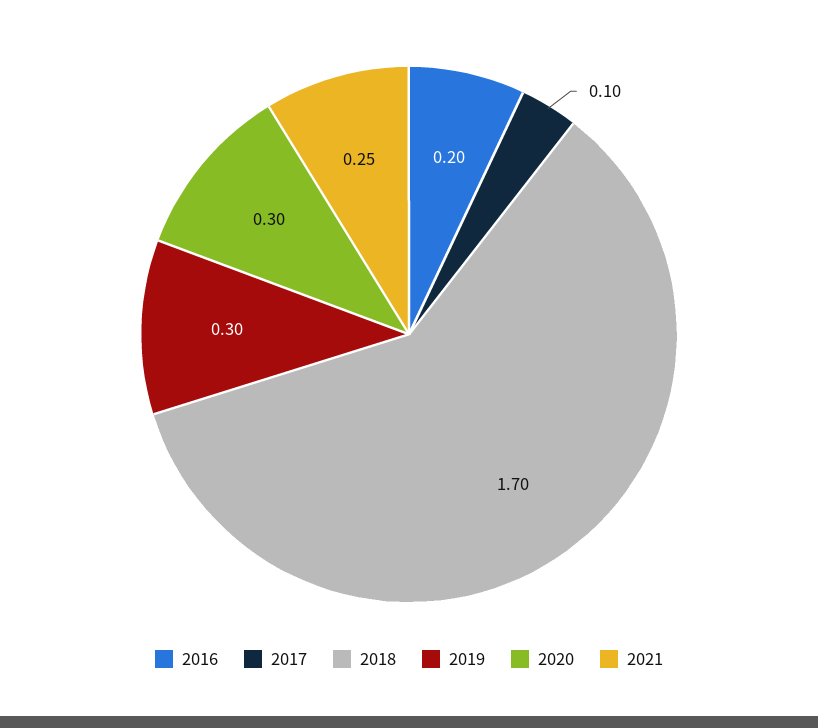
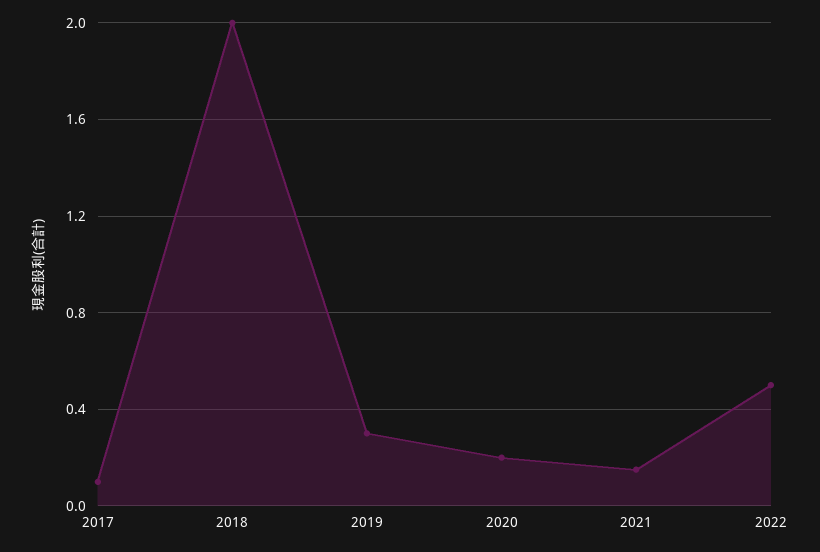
2016: 0.2 -> none
2018: 1.7 -> 2
2020: 0.3 -> 0.2
2021: 0.25 -> 0.15
2022: none -> 0.5

